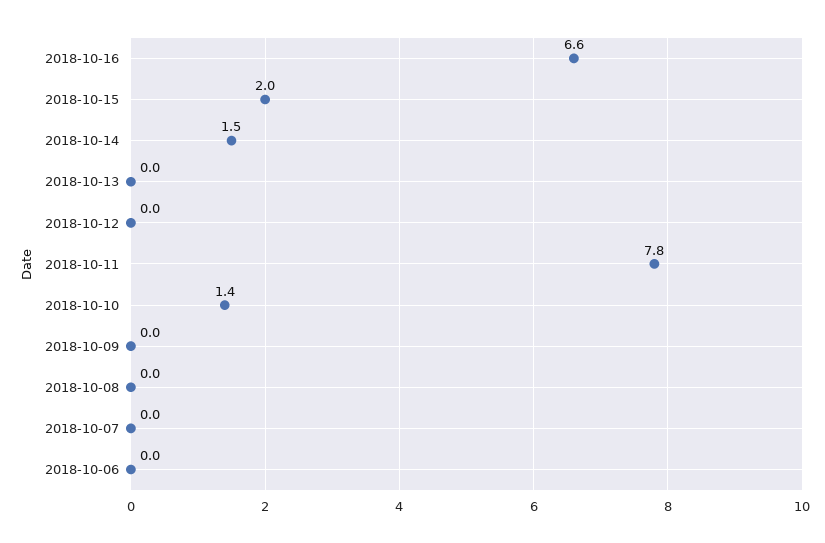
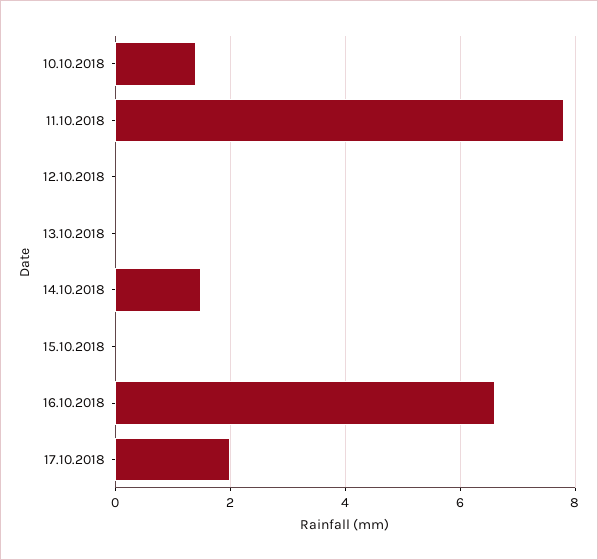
2018-10-15: 2 -> 0
2018-10-09: 0 -> none
2018-10-08: 0 -> none
2018-10-07: 0 -> none
2018-10-06: 0 -> none
17.10.2018: none -> 2

